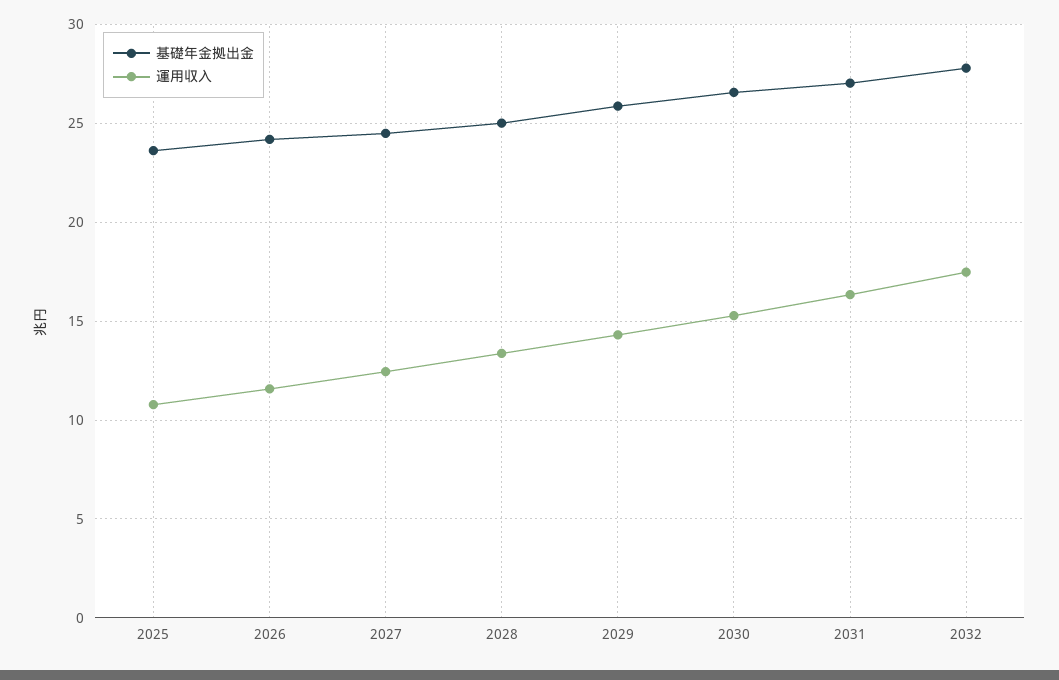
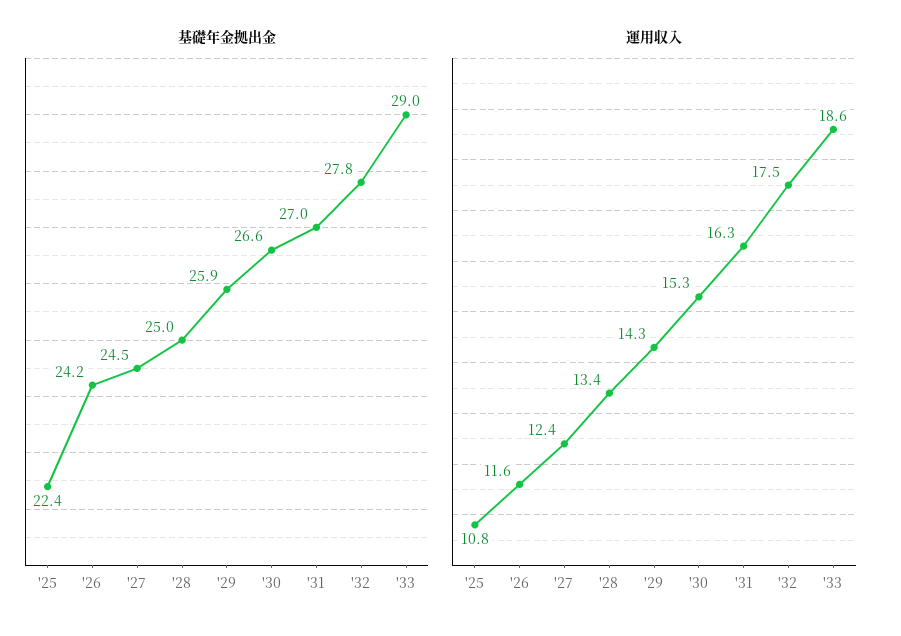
基礎年金拠出金, 2025: 23.5 -> 22.4
基礎年金拠出金, '33: none -> 29
運用収入, '33: none -> 18.6

